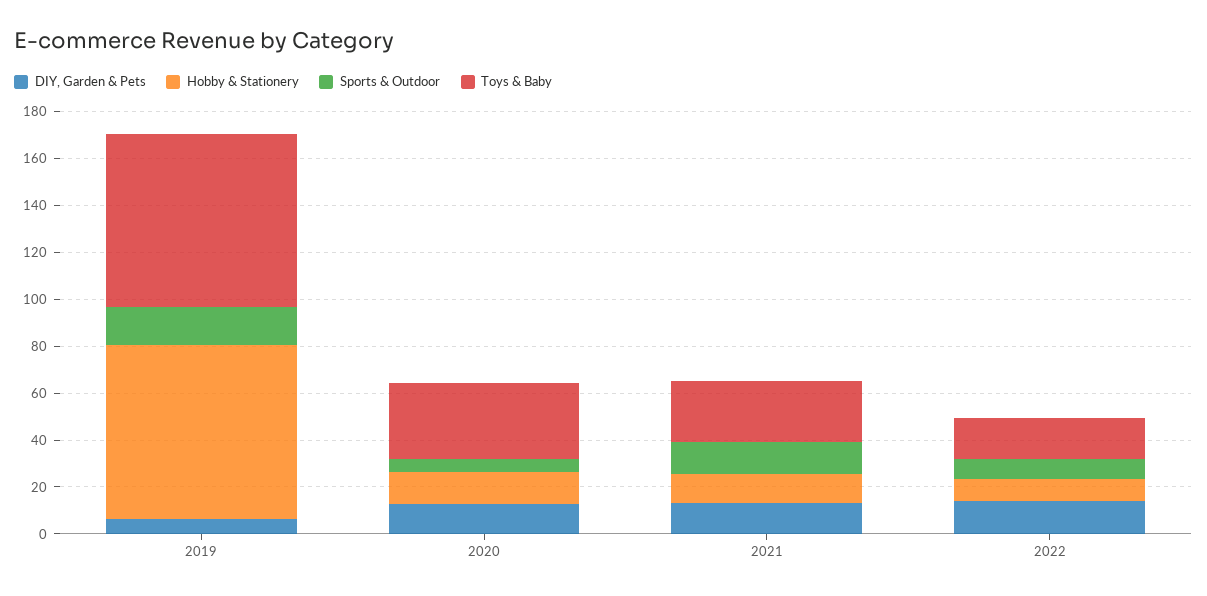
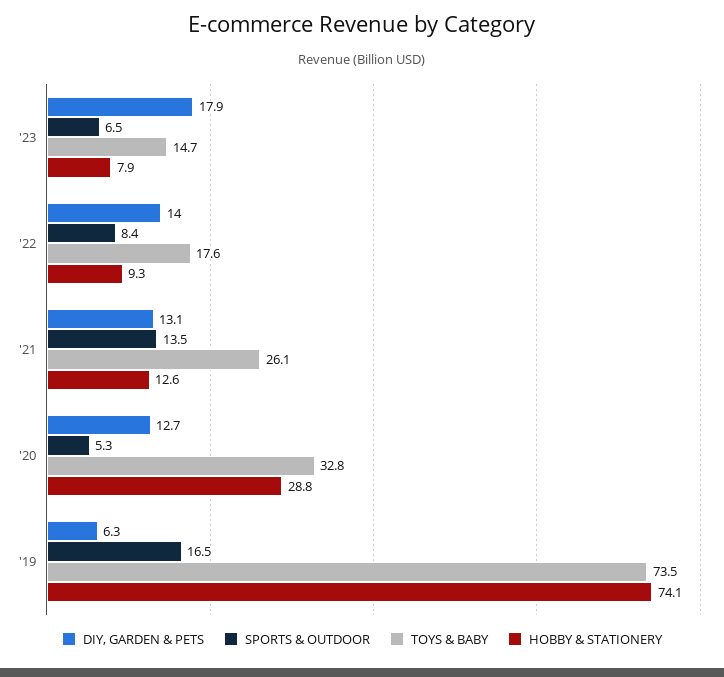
Hobby & Stationery, 2020: 15 -> 28.8
DIY, Garden & Pets, '23: none -> 17.9
Sports & Outdoor, '23: none -> 6.5
Toys & Baby, '23: none -> 14.7
Hobby & Stationery, '23: none -> 7.9

